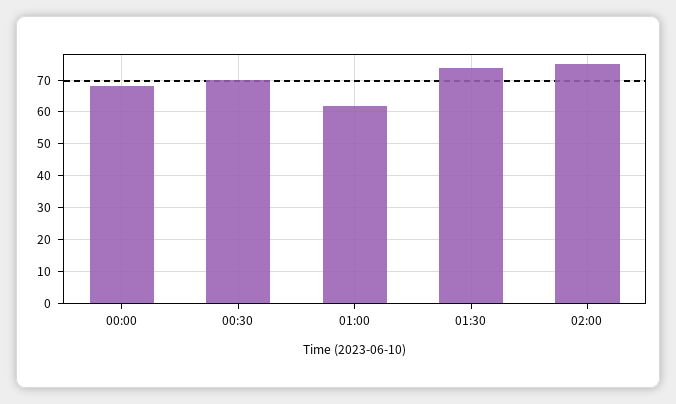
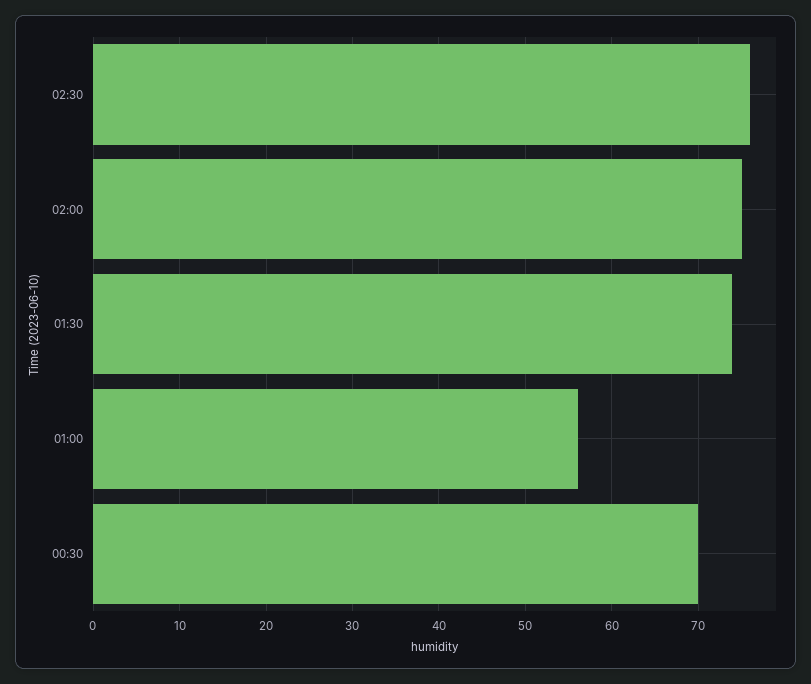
00:00: 68 -> none
01:00: 62 -> 56
02:30: none -> 76

